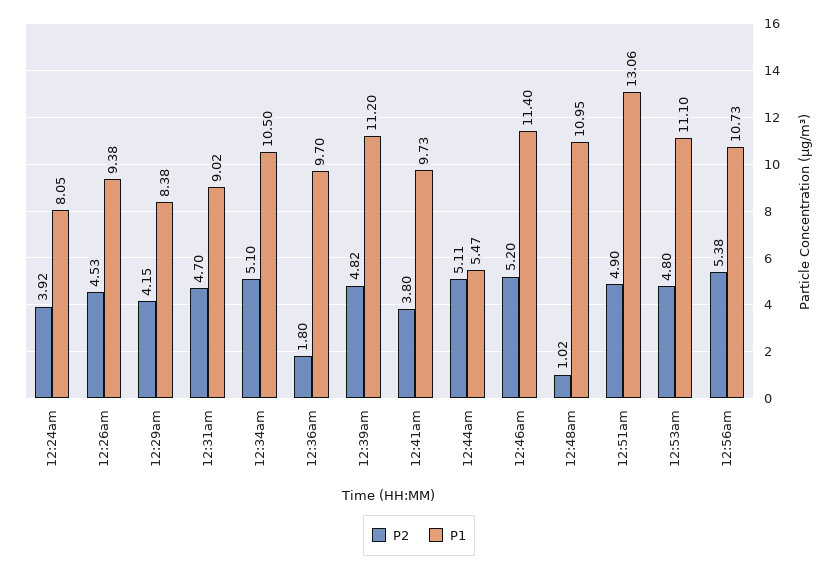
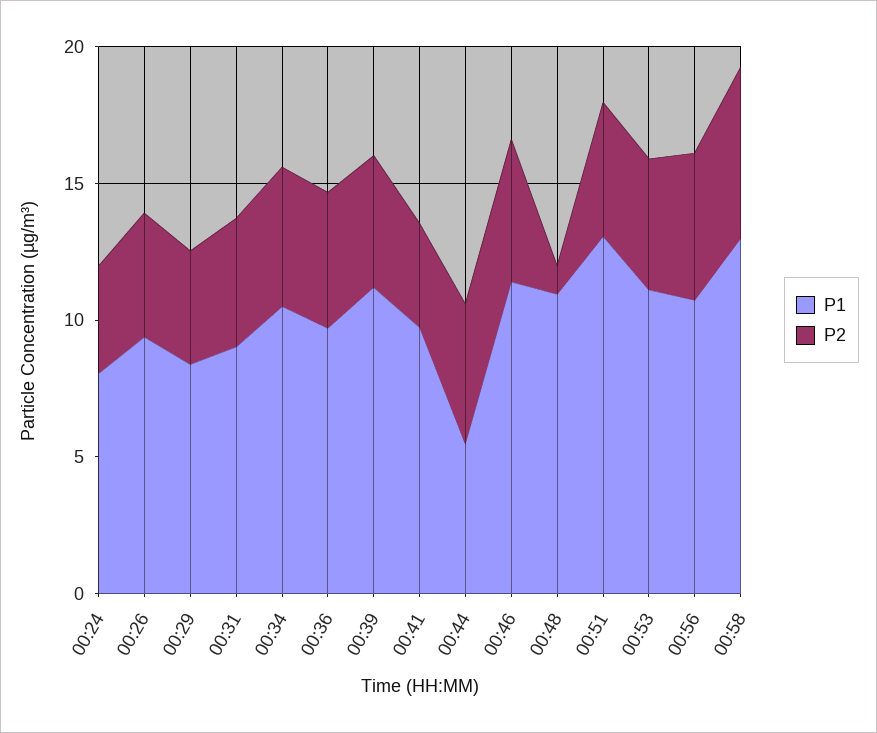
P2, 12:36am: 1.8 -> 5
P1, 00:58: none -> 13
P2, 00:58: none -> 6

